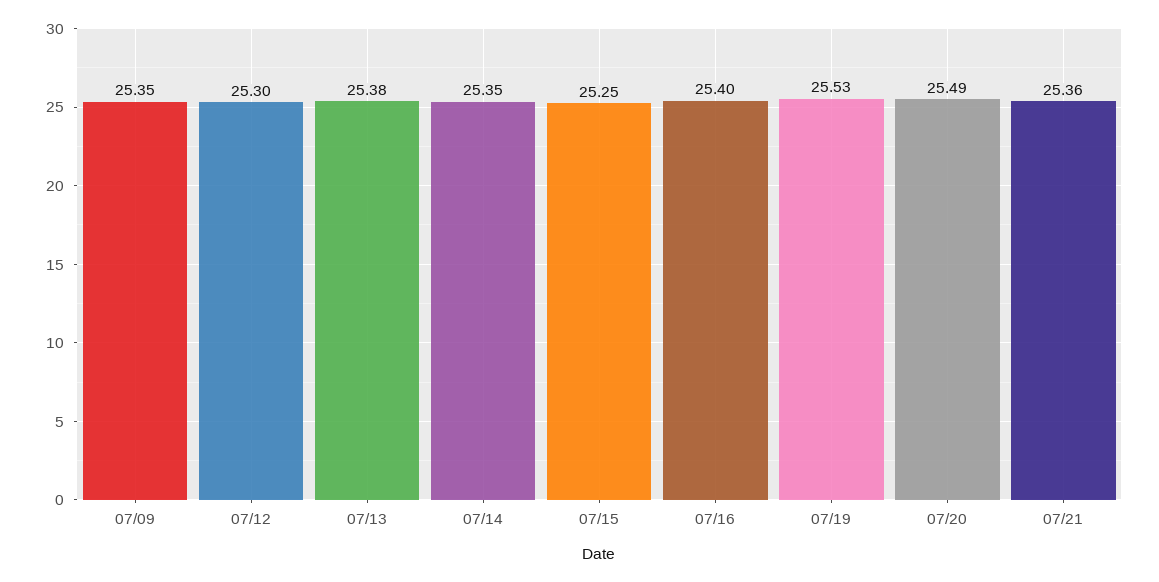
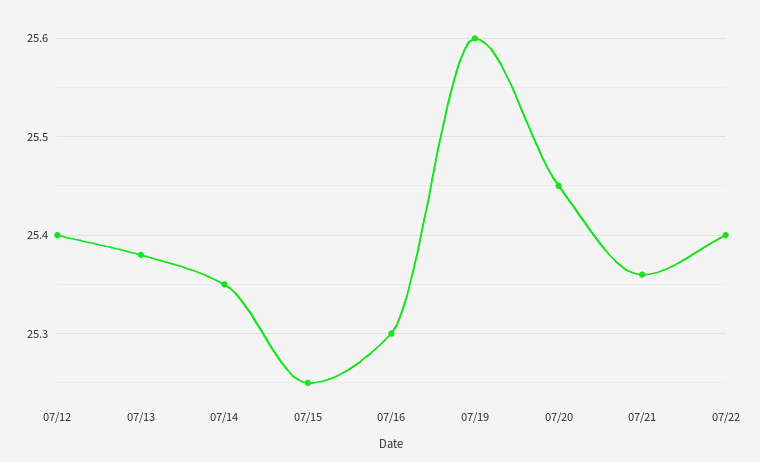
07/09: 25.35 -> none
07/12: 25.3 -> 25.4
07/16: 25.4 -> 25.3
07/19: 25.53 -> 25.6
07/20: 25.49 -> 25.45
07/22: none -> 25.4

